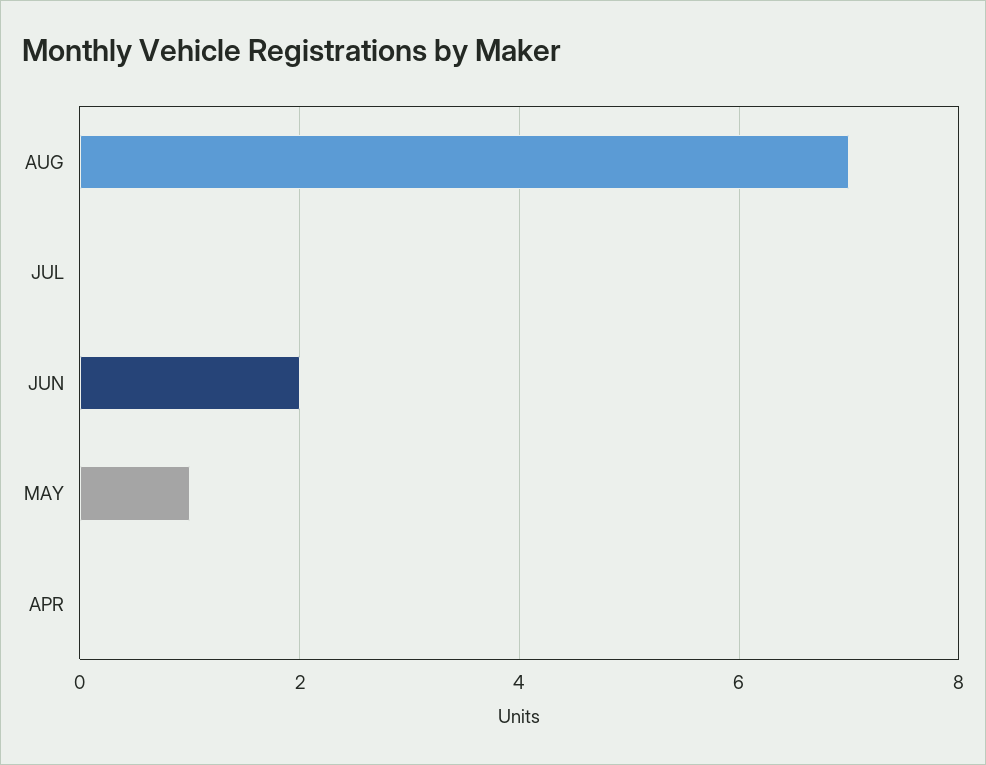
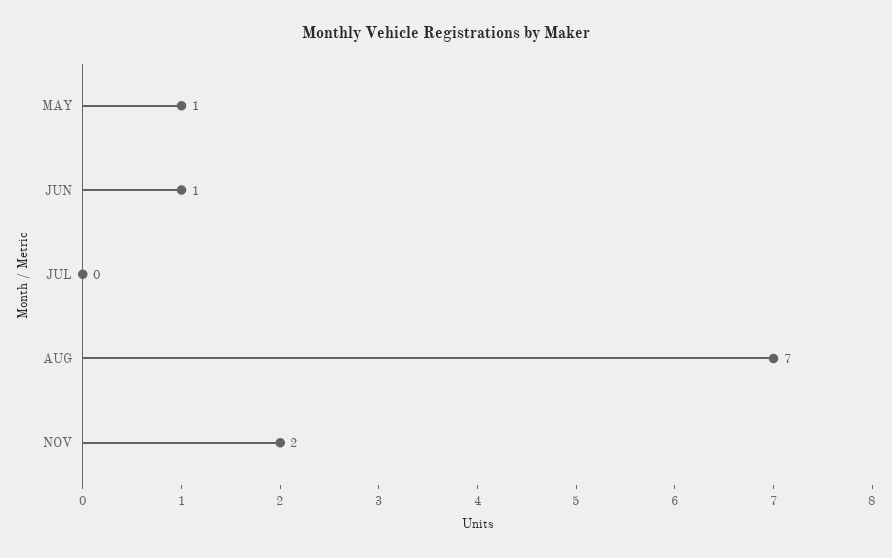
JUN: 2 -> 1
APR: 0 -> none
NOV: none -> 2

